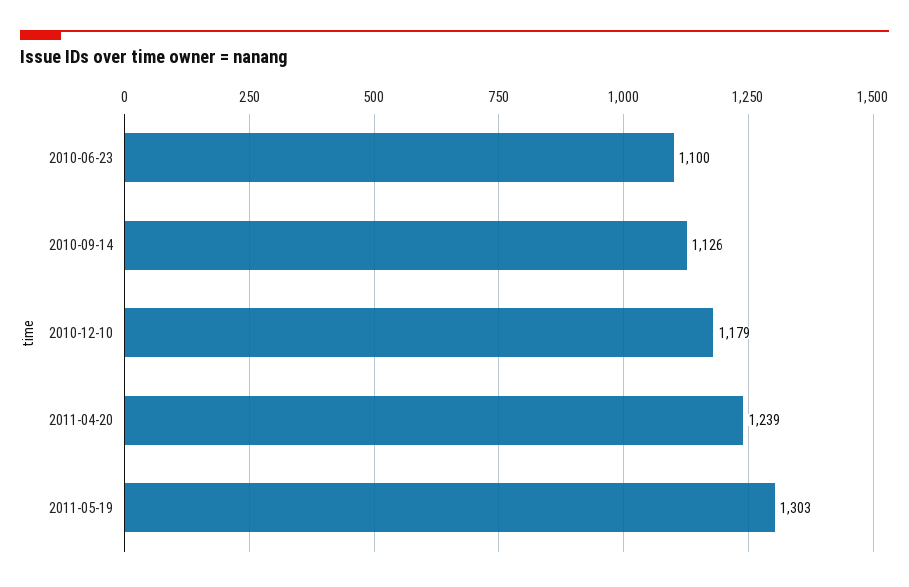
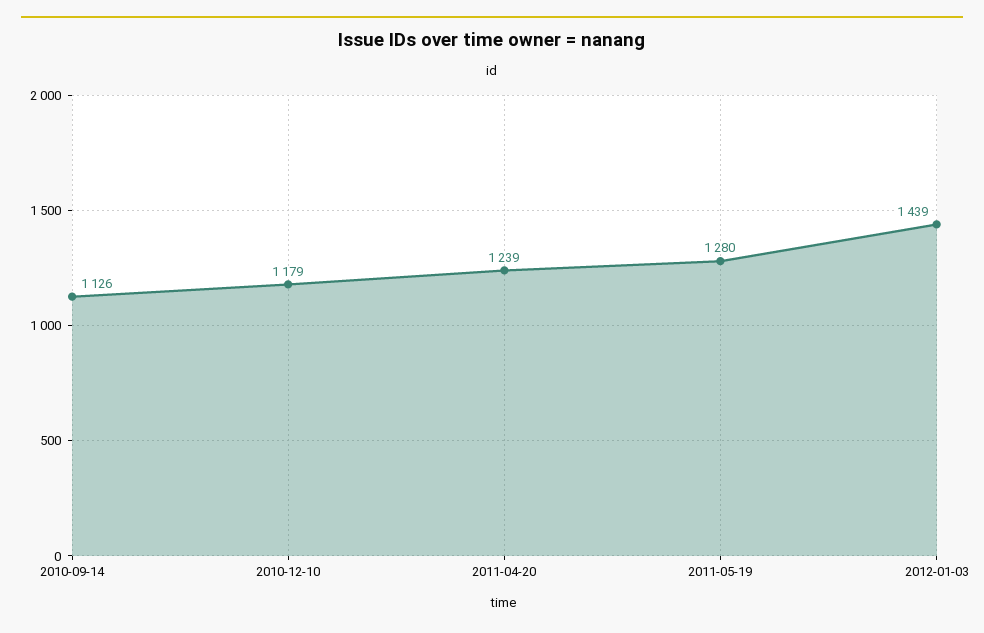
2010-06-23: 1100 -> none
2011-05-19: 1303 -> 1280
2012-01-03: none -> 1439

